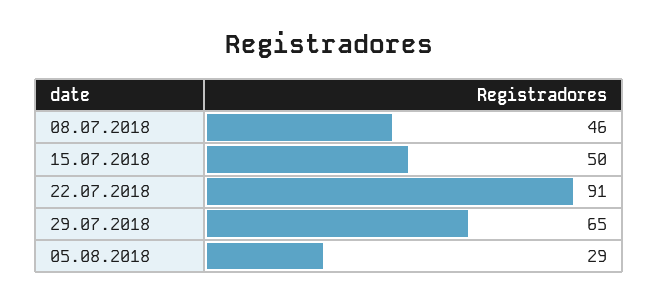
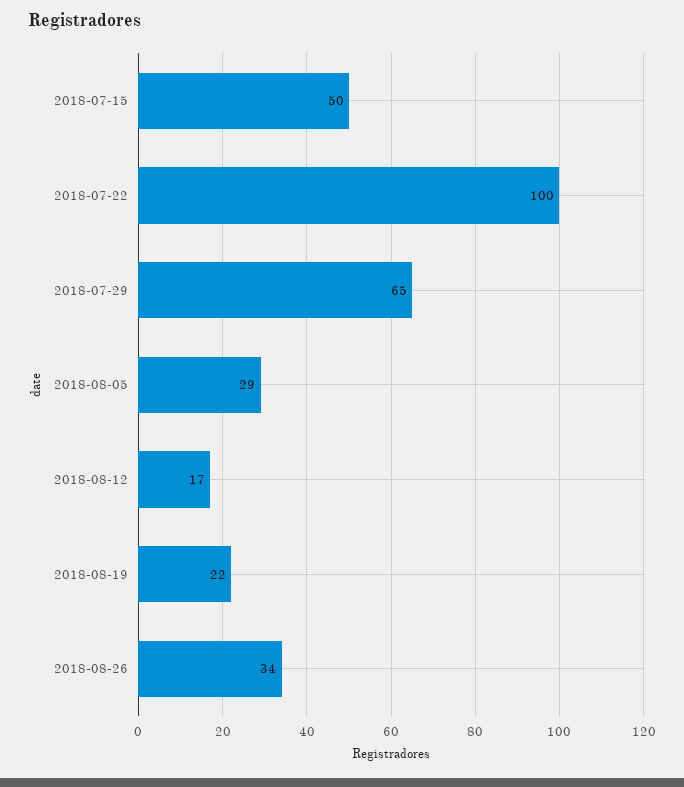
08.07.2018: 46 -> none
22.07.2018: 91 -> 100
2018-08-12: none -> 17
2018-08-19: none -> 22
2018-08-26: none -> 34

